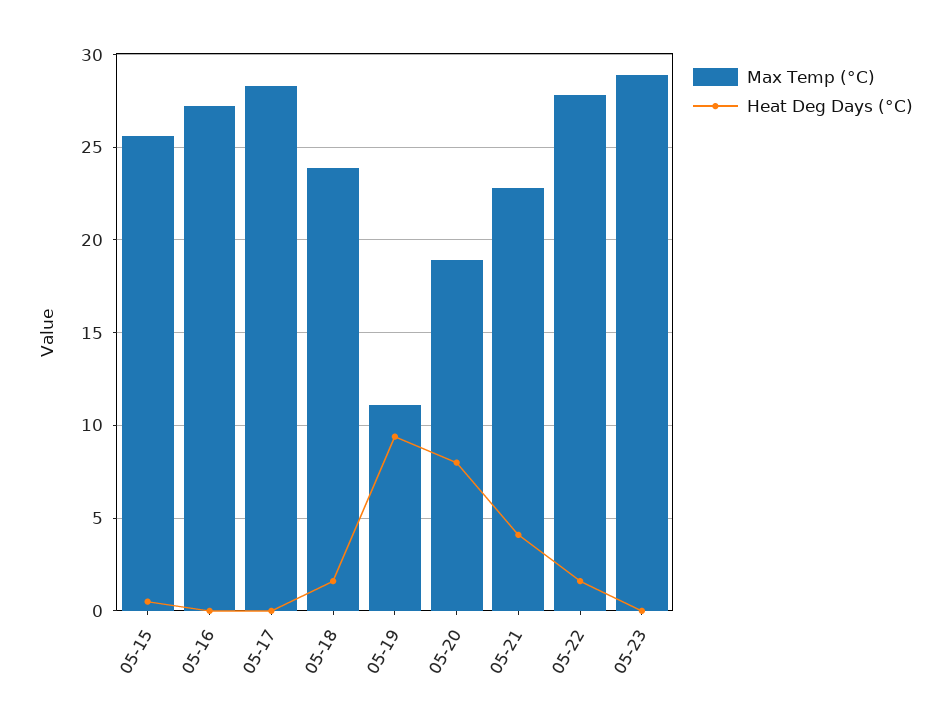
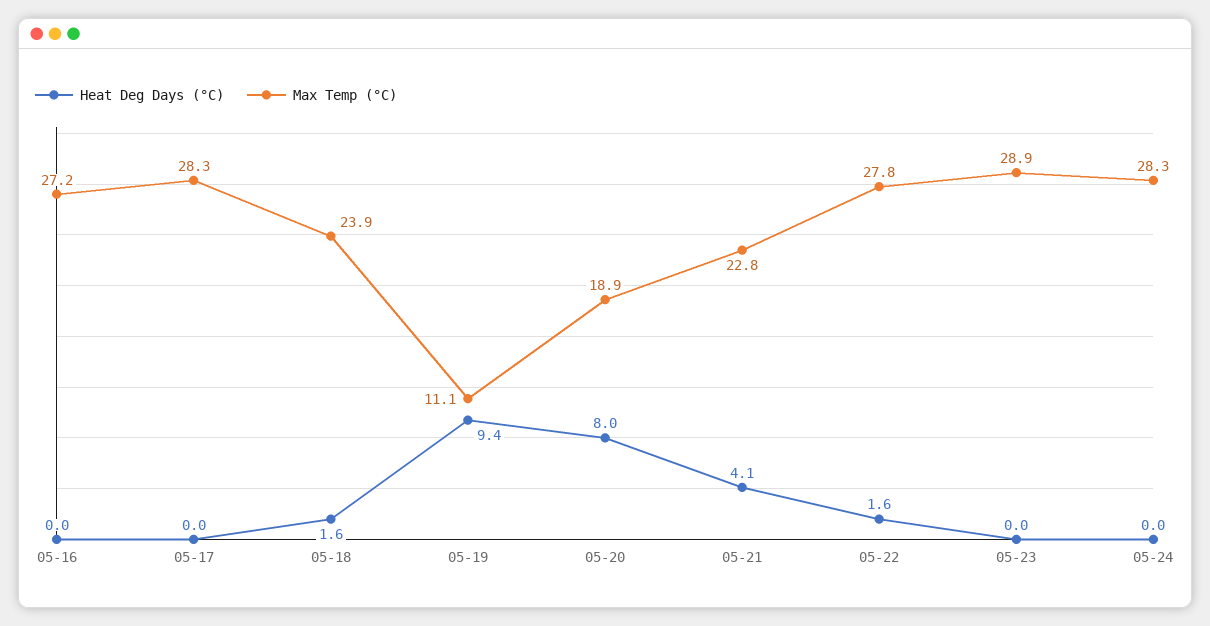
Max Temp (°C), 05-15: 25.5 -> none
Heat Deg Days (°C), 05-15: 0.5 -> none
Heat Deg Days (°C), 05-24: none -> 0
Max Temp (°C), 05-24: none -> 28.3

